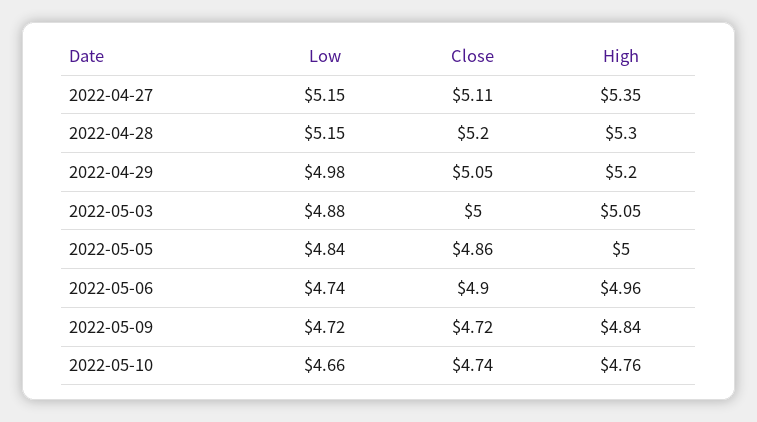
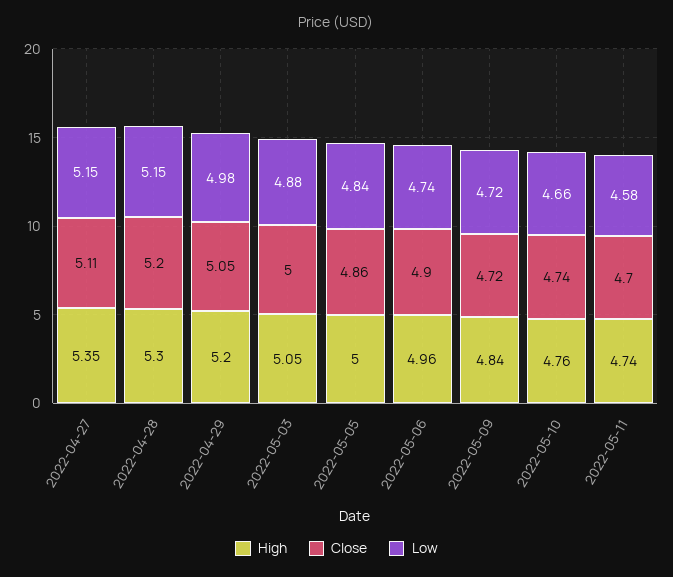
High, 2022-05-11: none -> 4.74
Close, 2022-05-11: none -> 4.7
Low, 2022-05-11: none -> 4.58

